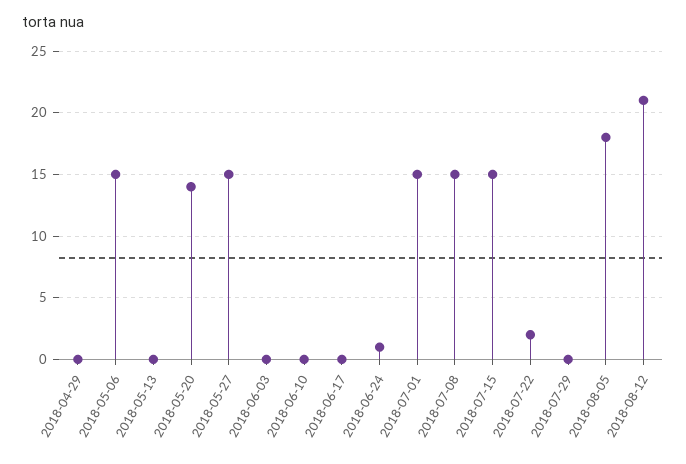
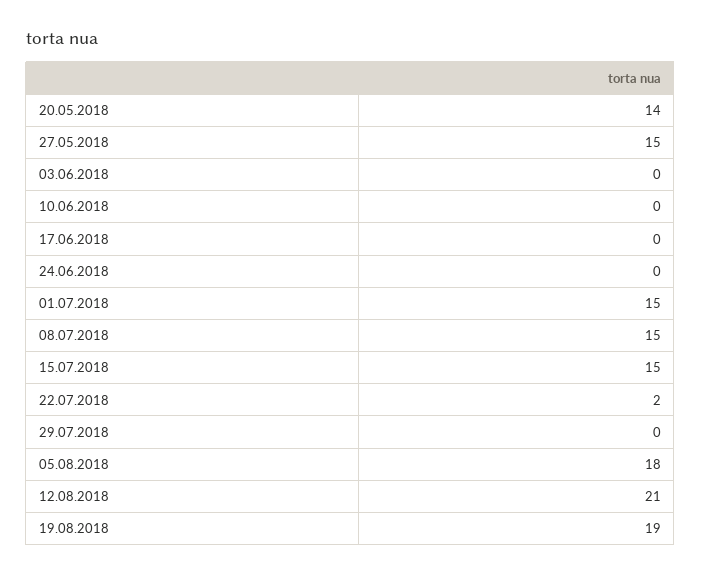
2018-04-29: 0 -> none
2018-05-06: 15 -> none
2018-05-13: 0 -> none
2018-06-24: 1 -> 0
19.08.2018: none -> 19

